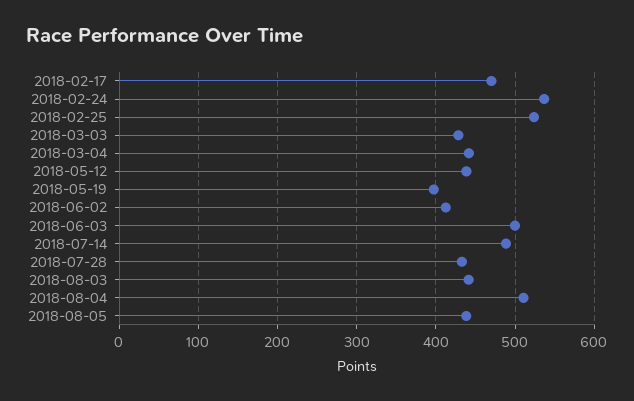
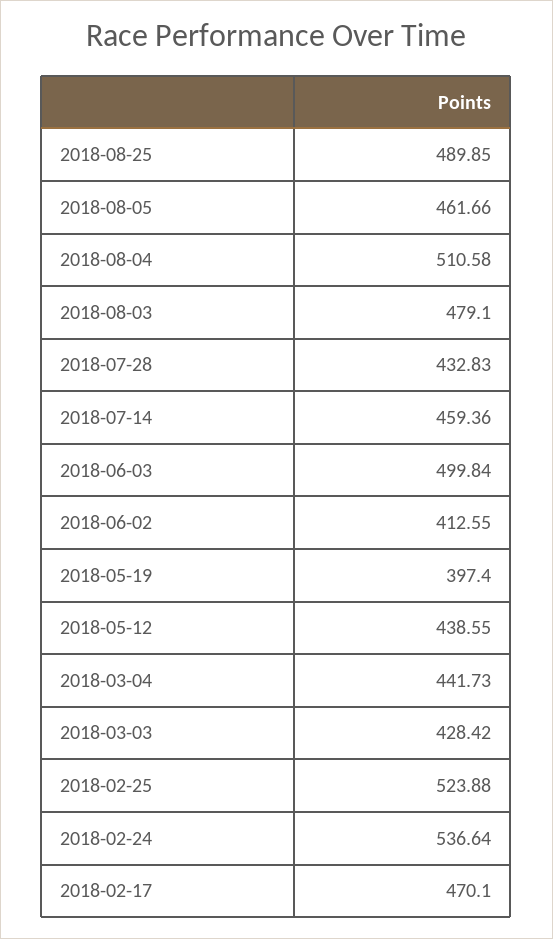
2018-07-14: 490 -> 459.36
2018-08-03: 440 -> 479.1
2018-08-05: 440 -> 461.66
2018-08-25: none -> 489.85

